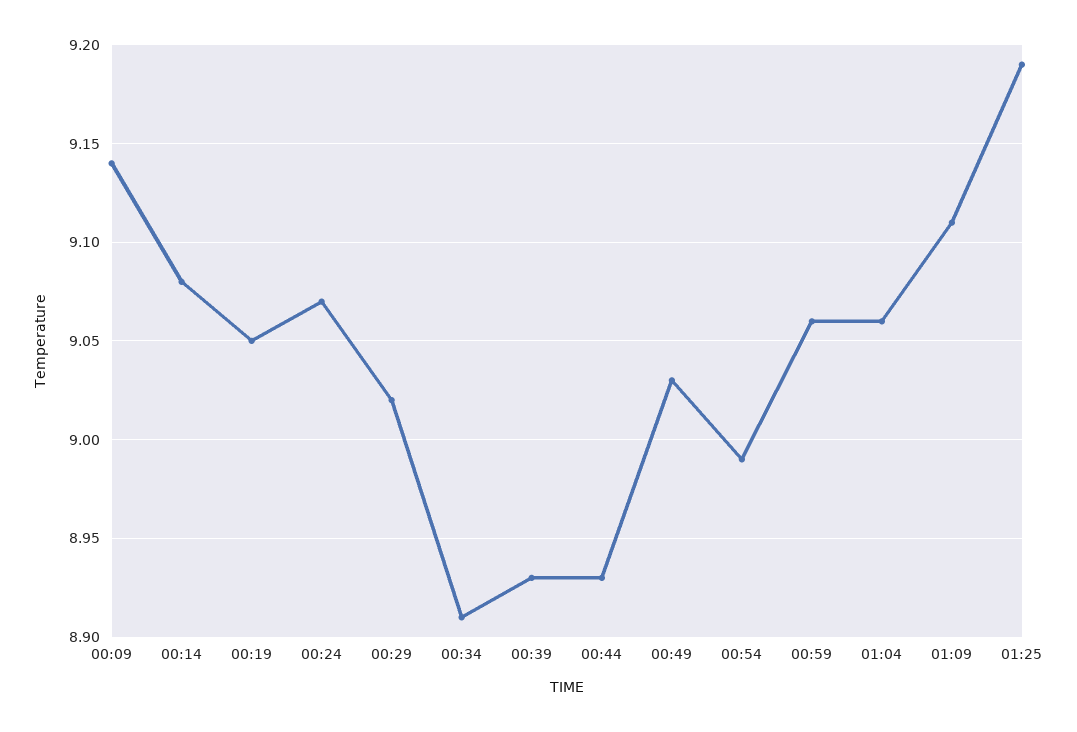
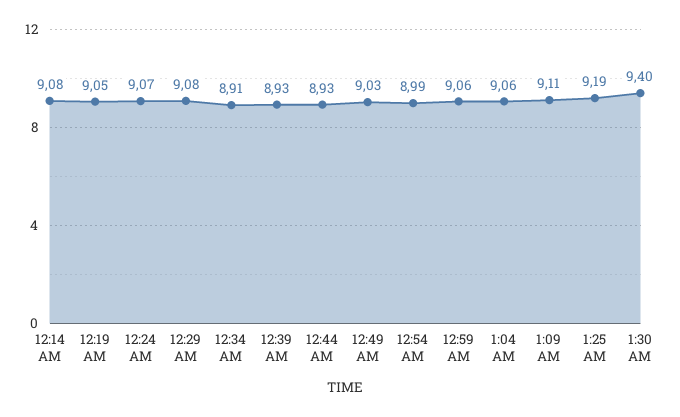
00:09: 9.14 -> none
00:29: 9.02 -> 9.08
1:30 AM: none -> 9.4

